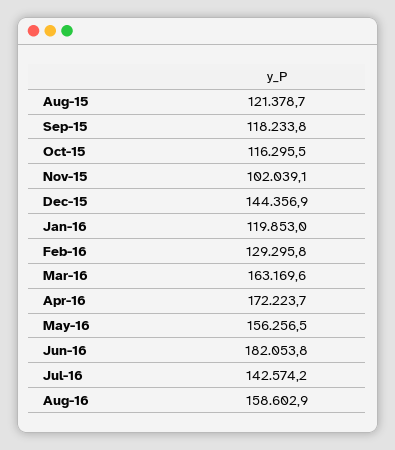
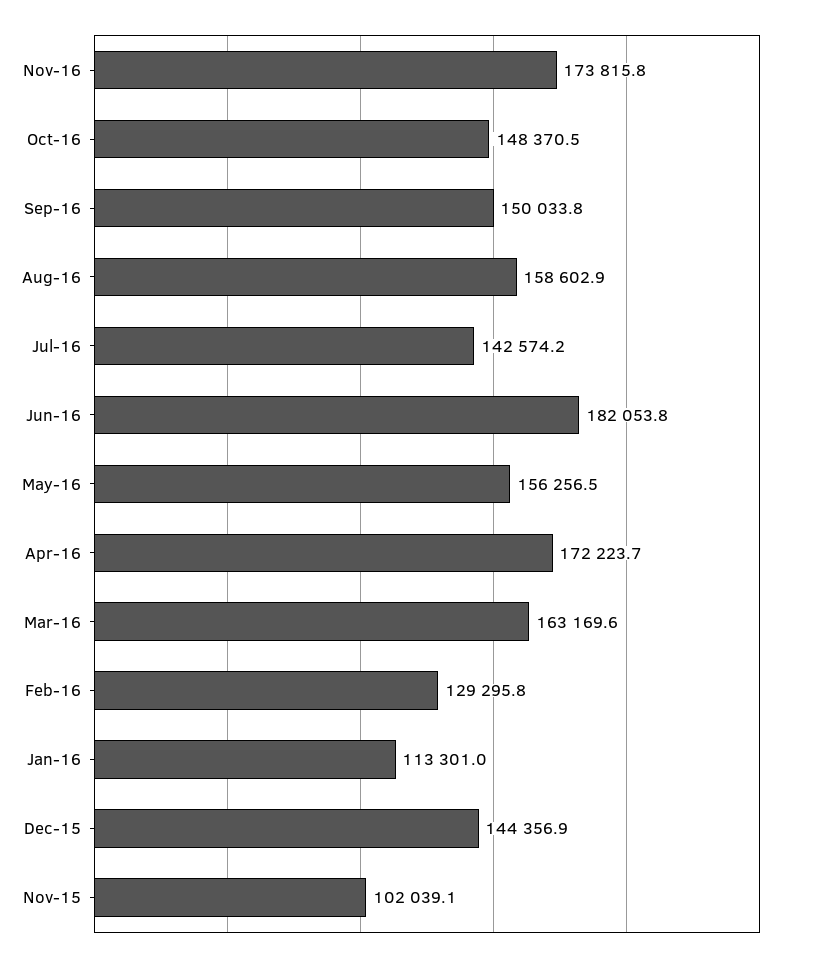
Aug-15: 121378.7 -> none
Sep-15: 118233.8 -> none
Oct-15: 116295.5 -> none
Jan-16: 119853 -> 113301
Nov-16: none -> 173815.8
Oct-16: none -> 148370.5
Sep-16: none -> 150033.8

